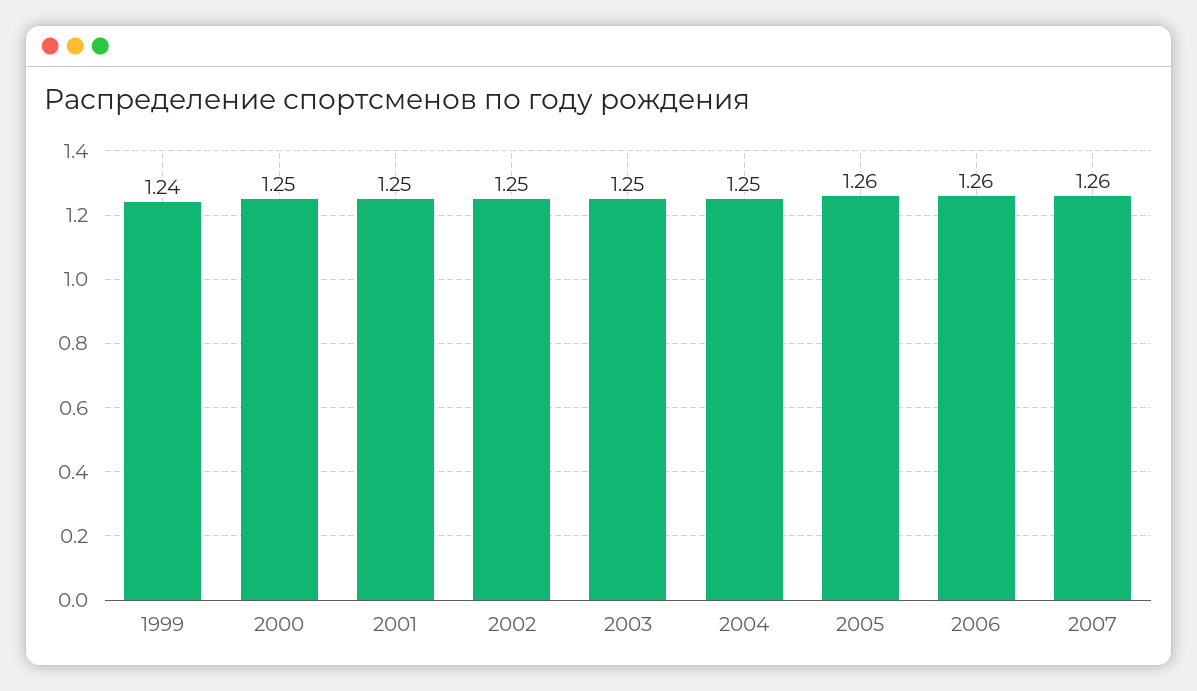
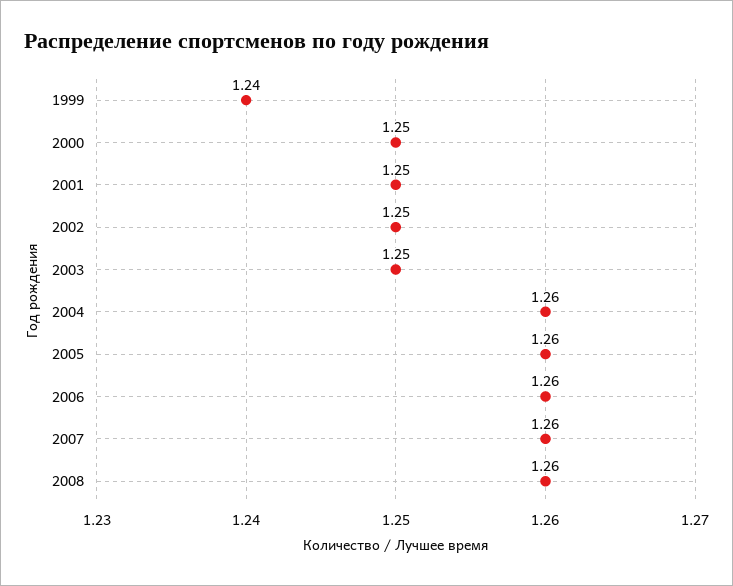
2004: 1.25 -> 1.26
2008: none -> 1.26

